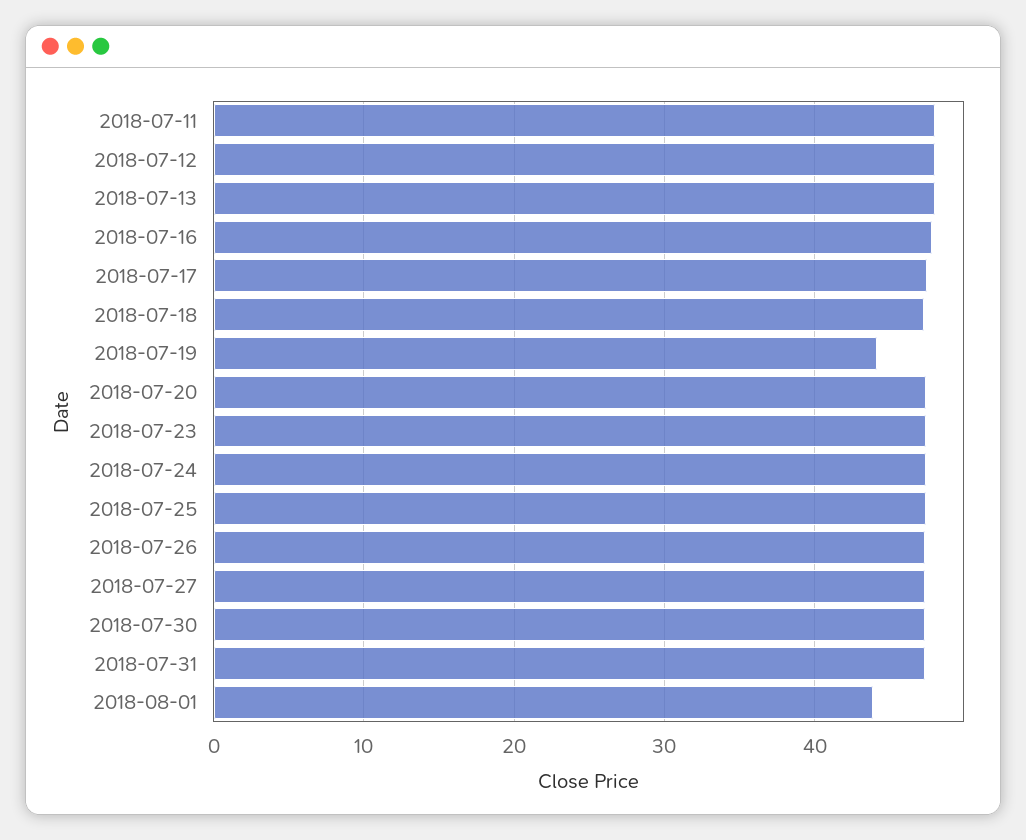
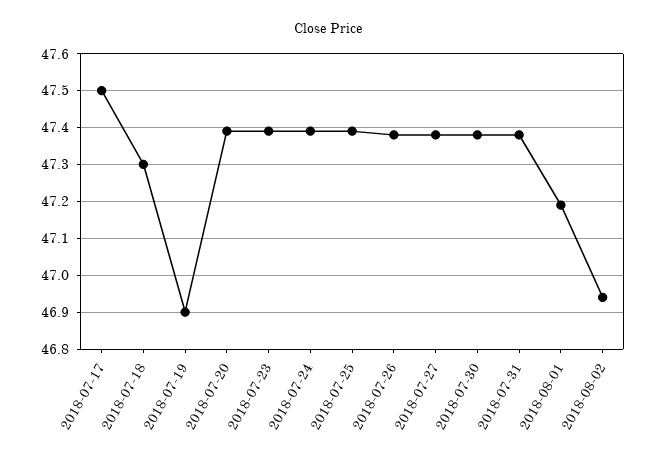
2018-07-11: 48 -> none
2018-07-12: 48 -> none
2018-07-13: 48 -> none
2018-07-16: 48 -> none
2018-07-19: 44 -> 46.9
2018-08-01: 44 -> 47.2
2018-08-02: none -> 46.95

